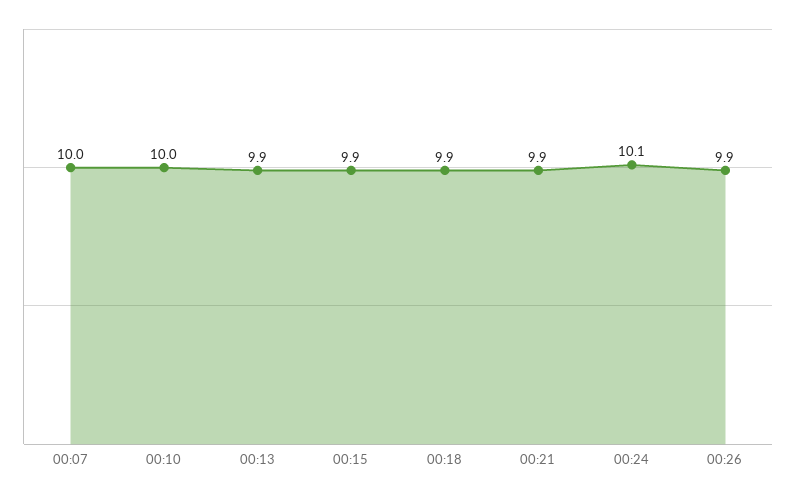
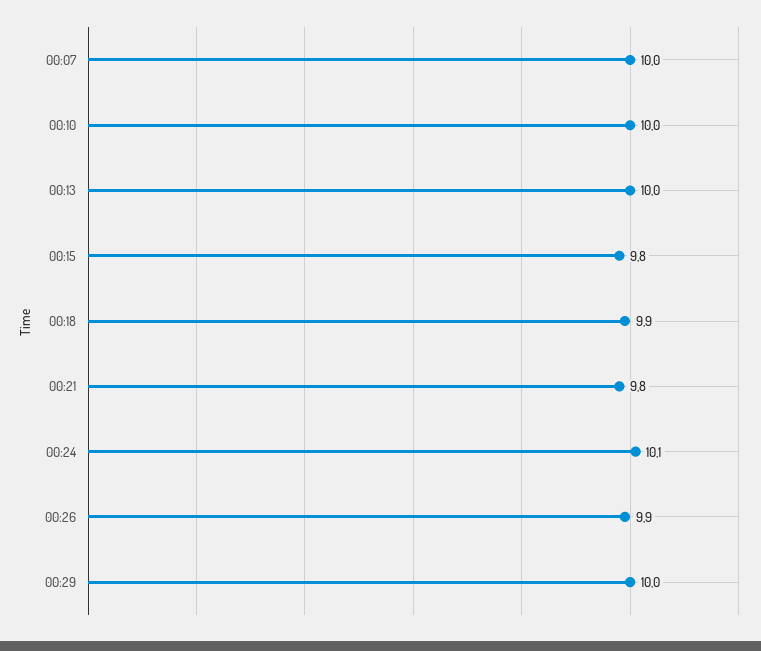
00:13: 9.9 -> 10
00:15: 9.9 -> 9.8
00:21: 9.9 -> 9.8
00:29: none -> 10

